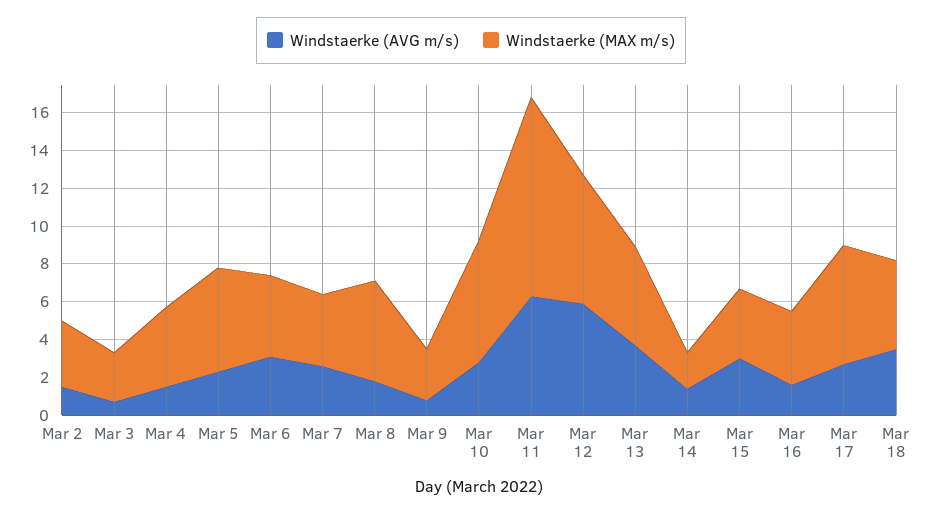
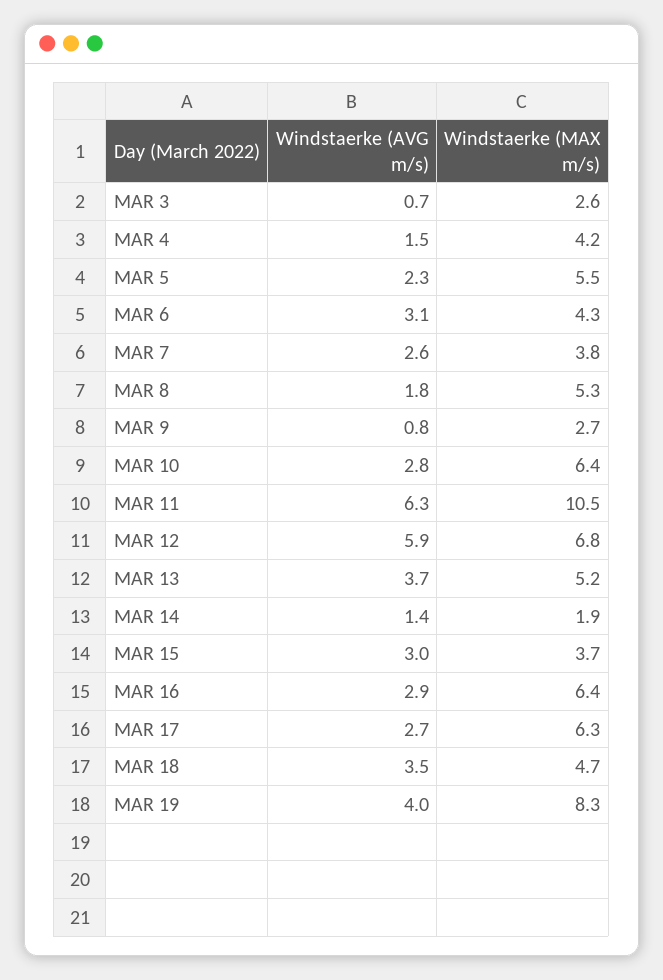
Windstaerke (AVG m/s), Mar 2: 1.5 -> none
Windstaerke (MAX m/s), Mar 2: 3.5 -> none
Windstaerke (AVG m/s), Mar 16: 1.5 -> 2.9
Windstaerke (MAX m/s), Mar 16: 4 -> 6.4
Windstaerke (AVG m/s), MAR 19: none -> 4
Windstaerke (MAX m/s), MAR 19: none -> 8.3

